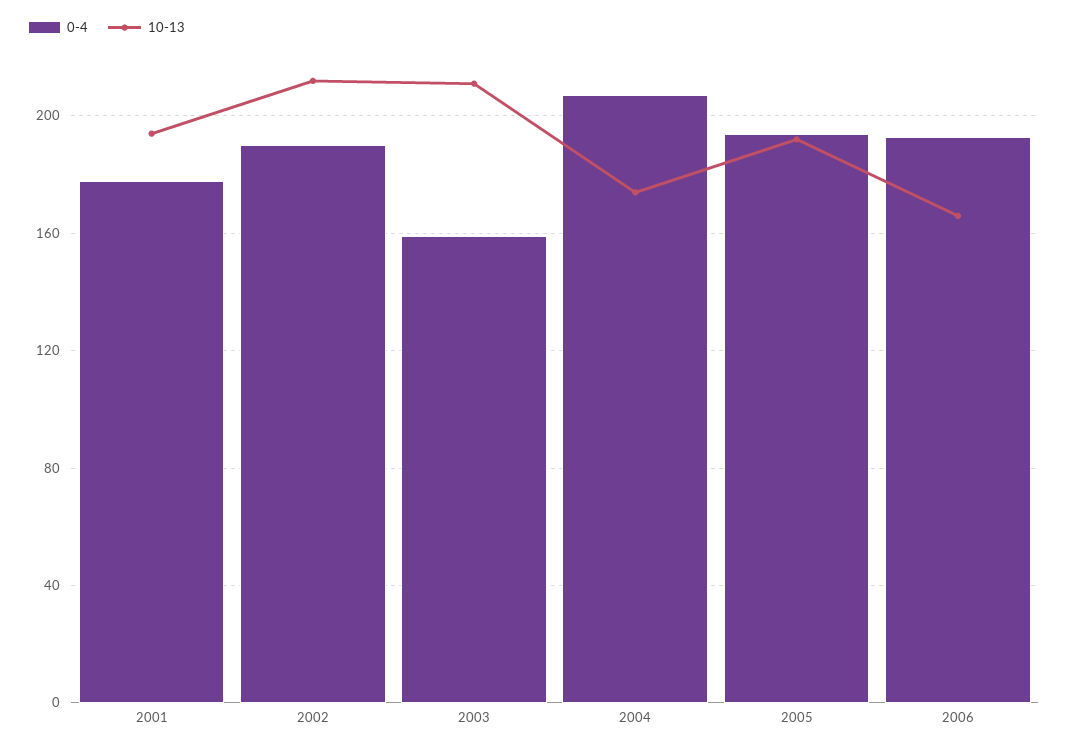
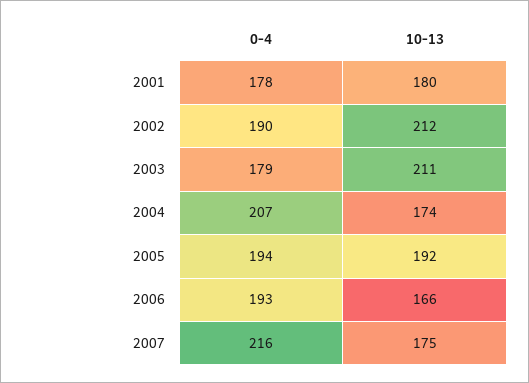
10-13, 2001: 195 -> 180
0-4, 2003: 160 -> 179
0-4, 2007: none -> 216
10-13, 2007: none -> 175

